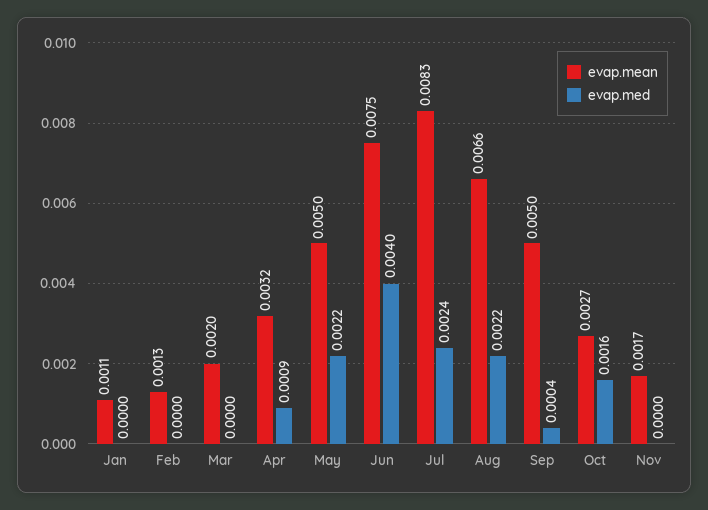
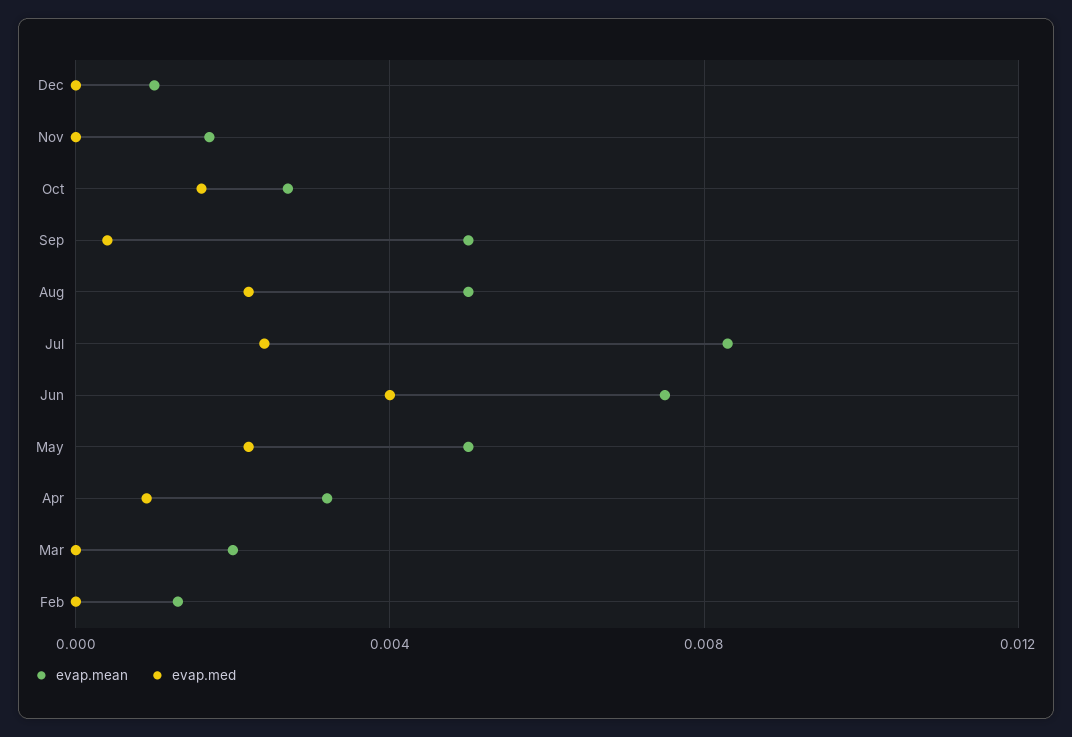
evap.mean, Jan: 0.0011 -> none
evap.med, Jan: 0 -> none
evap.mean, Aug: 0.0066 -> 0.005
evap.mean, Dec: none -> 0.001
evap.med, Dec: none -> 0

